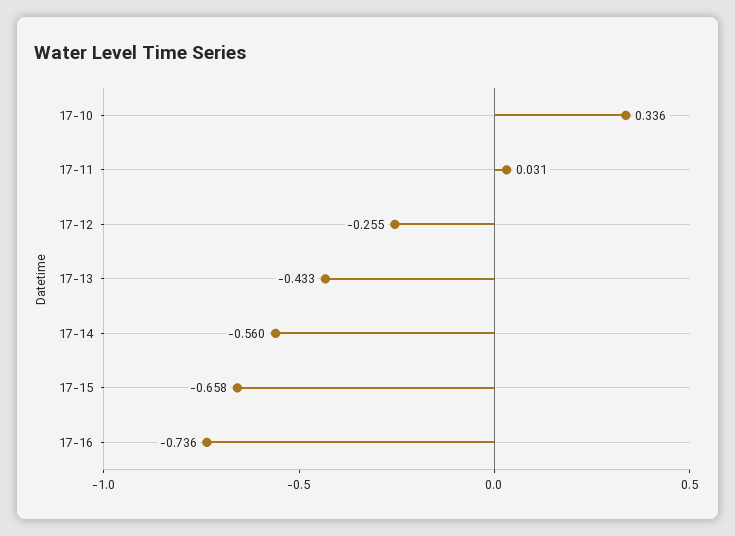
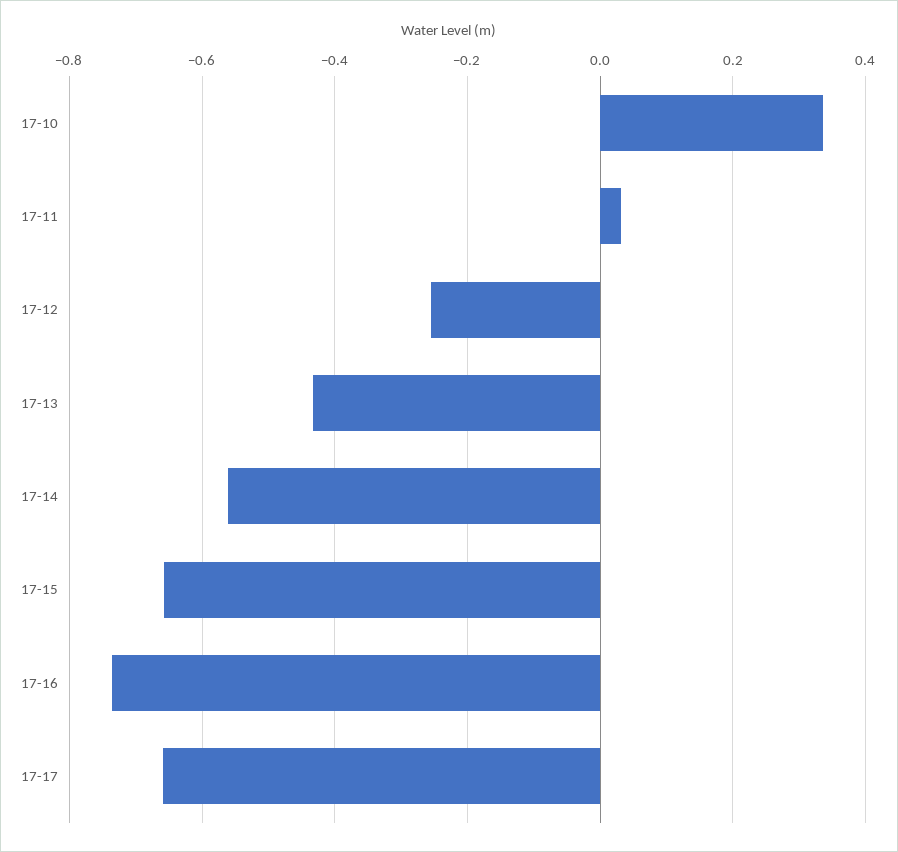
17-17: none -> -0.66

